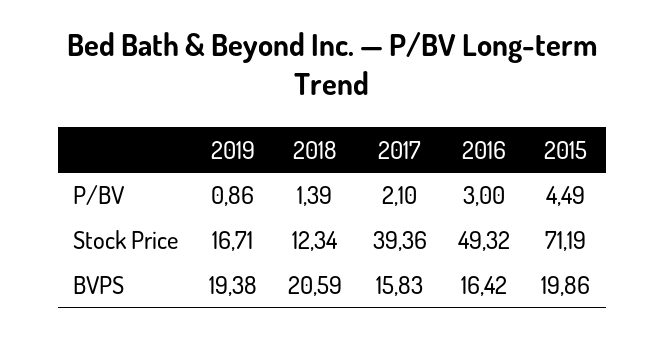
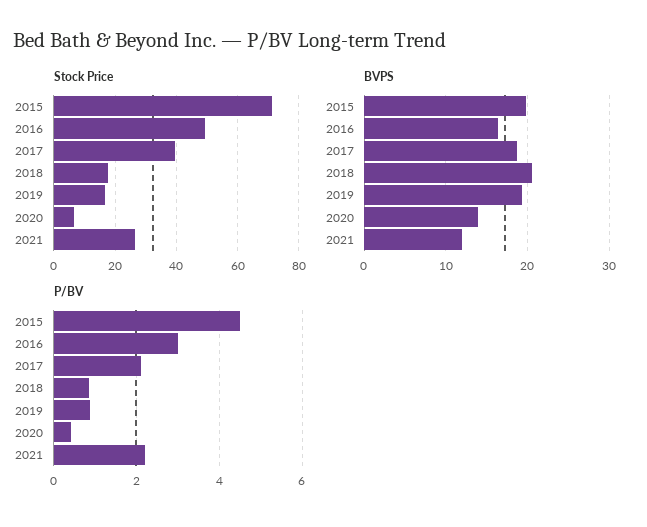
P/BV, 2018: 1.39 -> 0.8
Stock Price, 2018: 12.34 -> 18
BVPS, 2017: 15.83 -> 19
Stock Price, 2020: none -> 6
Stock Price, 2021: none -> 26
BVPS, 2020: none -> 14
BVPS, 2021: none -> 12
P/BV, 2020: none -> 0.4
P/BV, 2021: none -> 2.2

